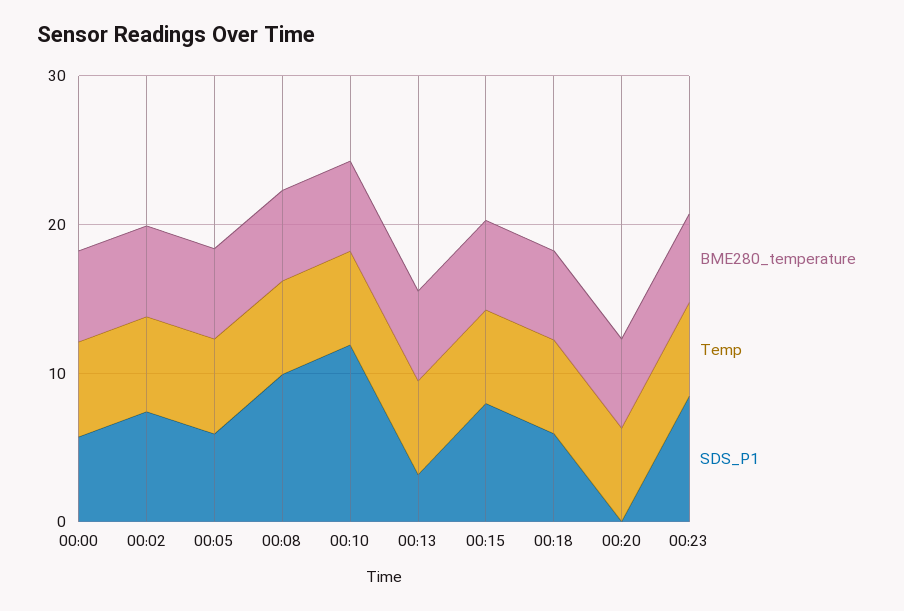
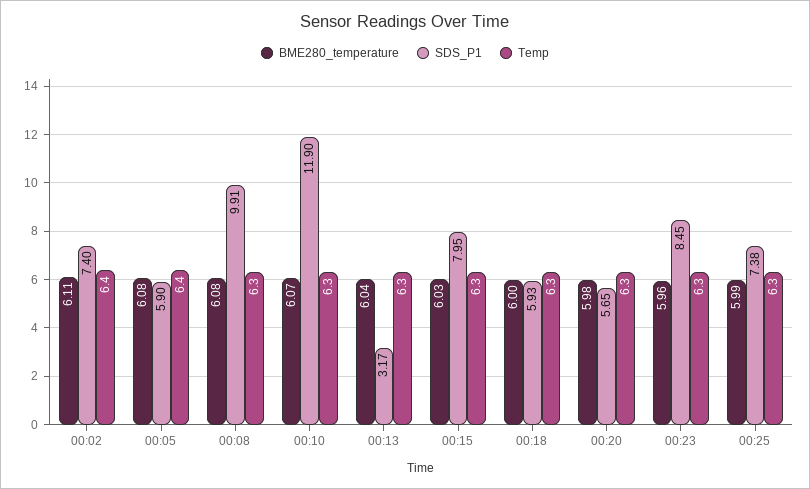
BME280_temperature, 00:00: 6 -> none
Temp, 00:00: 6 -> none
SDS_P1, 00:00: 6 -> none
SDS_P1, 00:20: 0 -> 5.65
BME280_temperature, 00:25: none -> 5.99
SDS_P1, 00:25: none -> 7.38
Temp, 00:25: none -> 6.3

